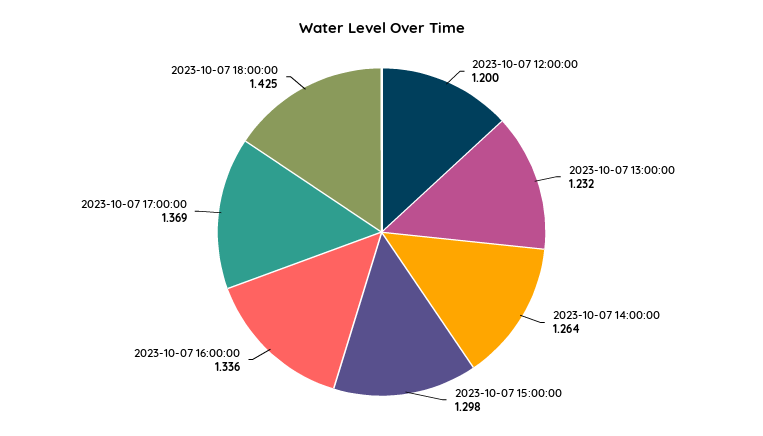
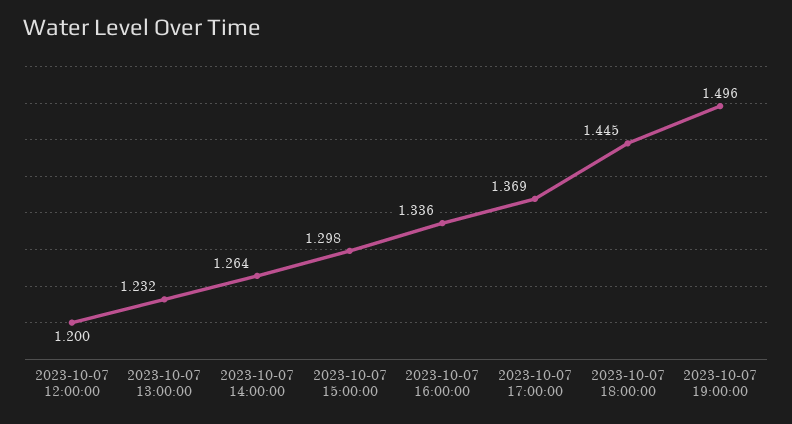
2023-10-07 18:00:00: 1.425 -> 1.445
2023-10-07 19:00:00: none -> 1.496

